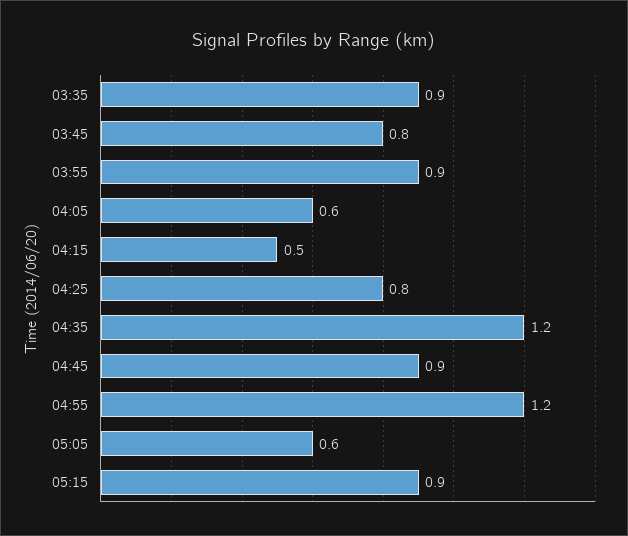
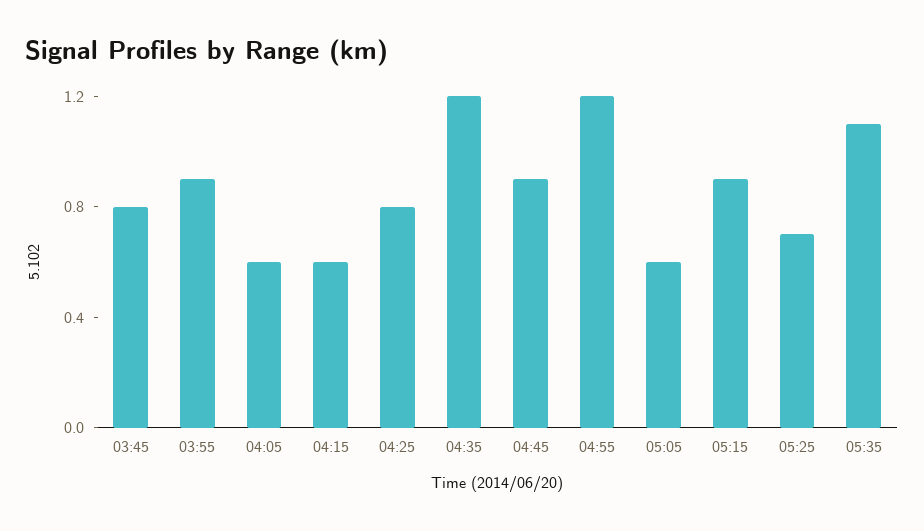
03:35: 0.9 -> none
04:15: 0.5 -> 0.6
05:25: none -> 0.7
05:35: none -> 1.1

